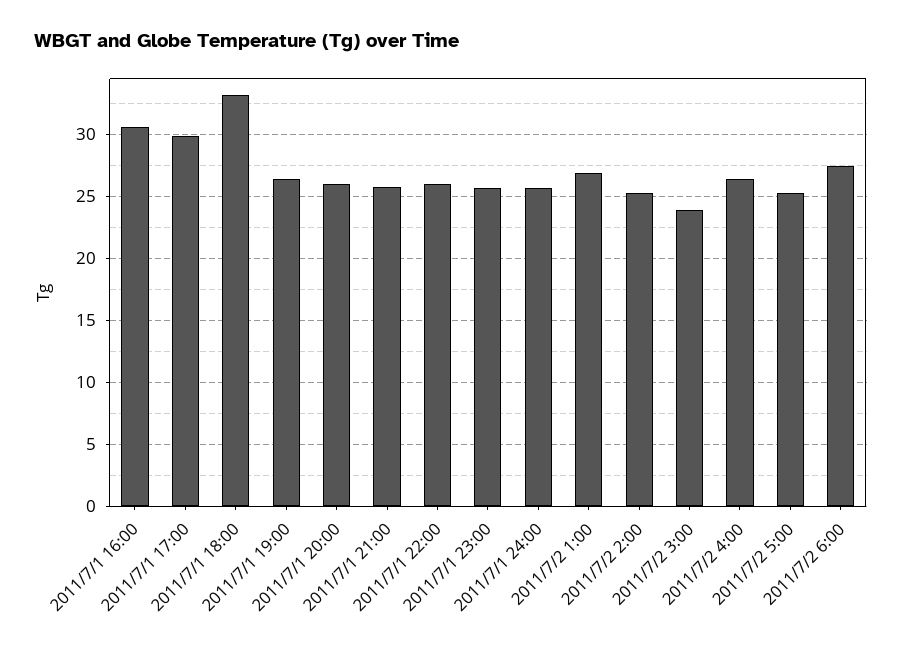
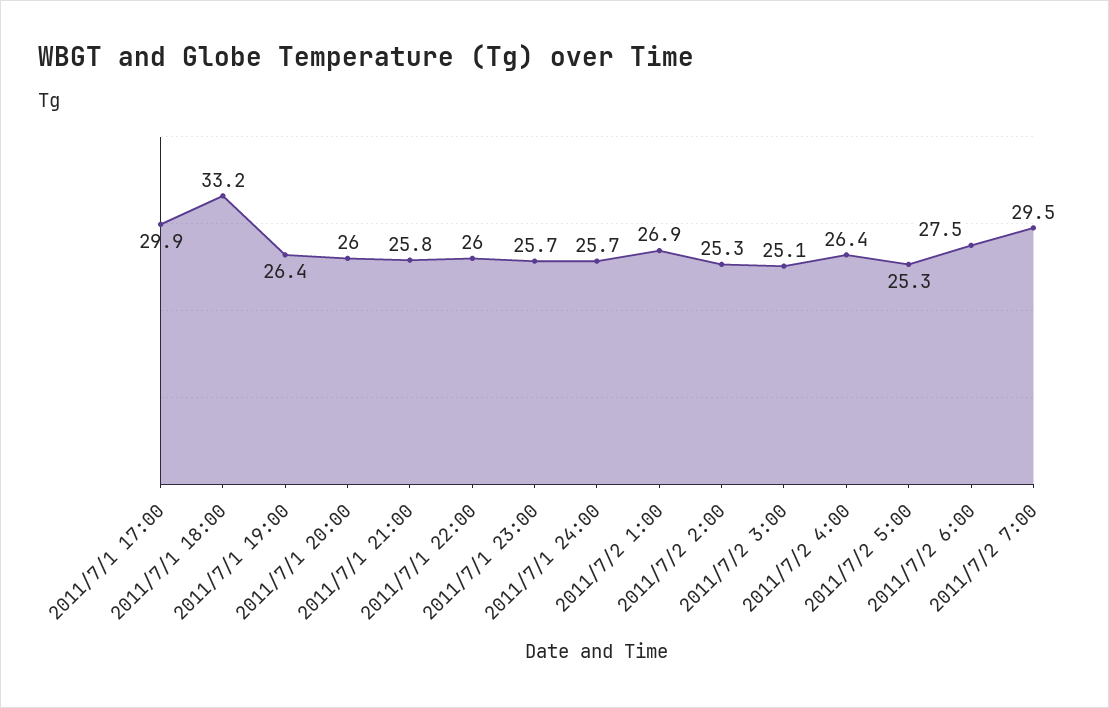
2011/7/1 16:00: 30.5 -> none
2011/7/2 3:00: 24 -> 25.1
2011/7/2 7:00: none -> 29.5

